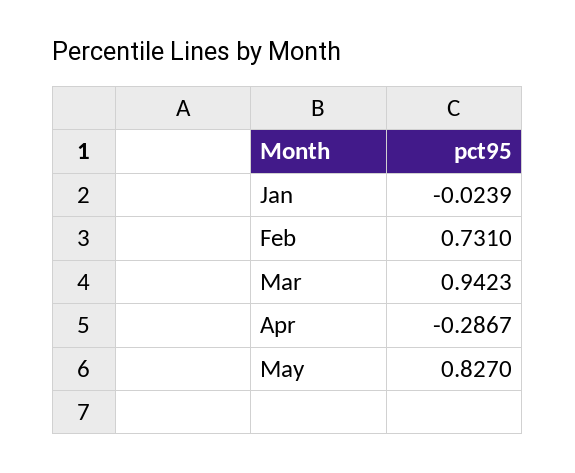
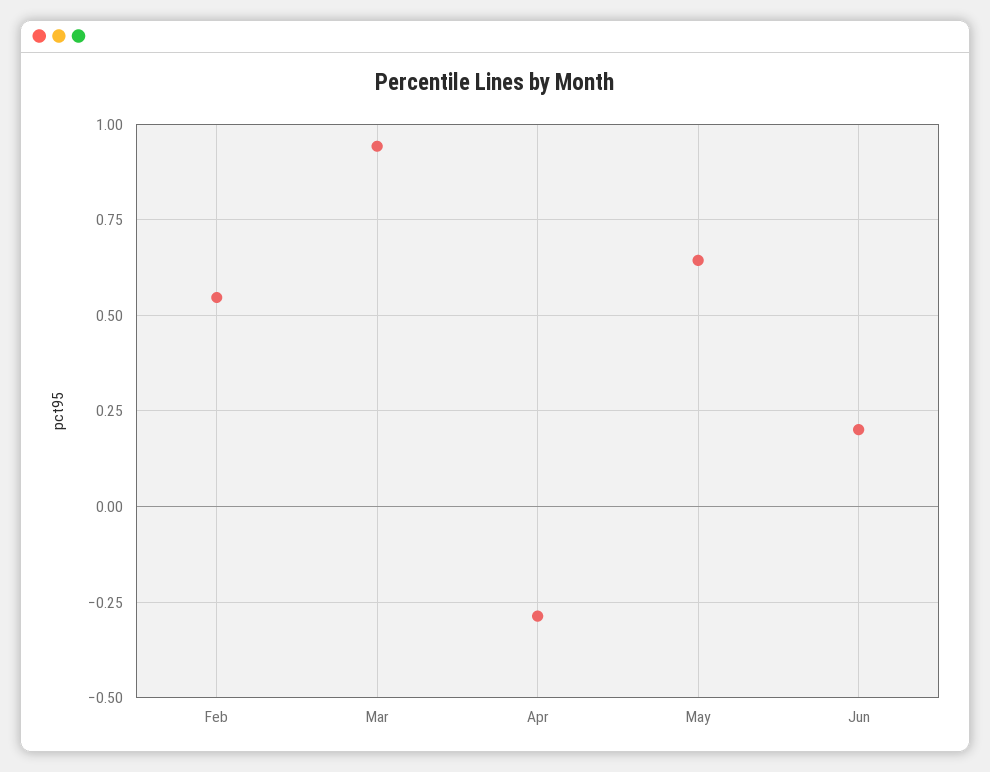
Jan: -0.0239 -> none
Feb: 0.731 -> 0.55
May: 0.827 -> 0.65
Jun: none -> 0.2

